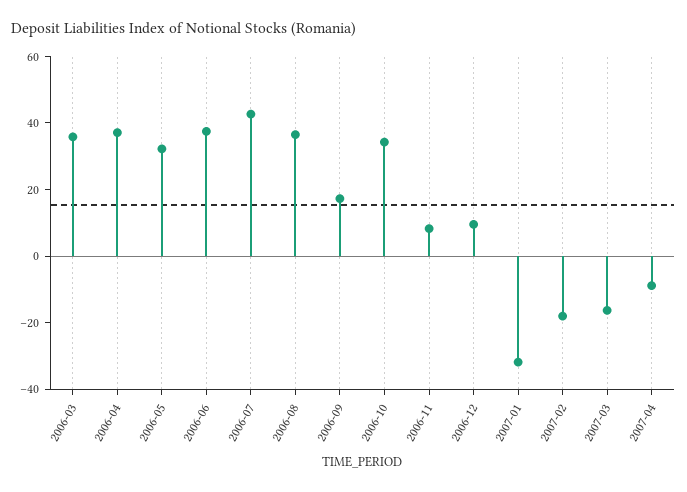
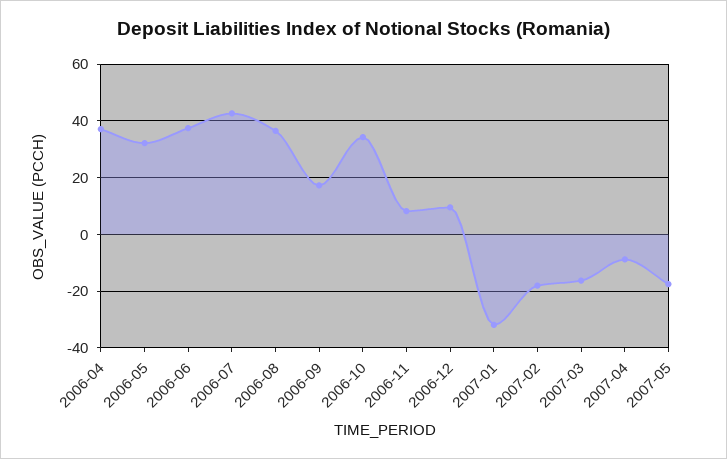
2006-03: 35 -> none
2007-05: none -> -17.5

